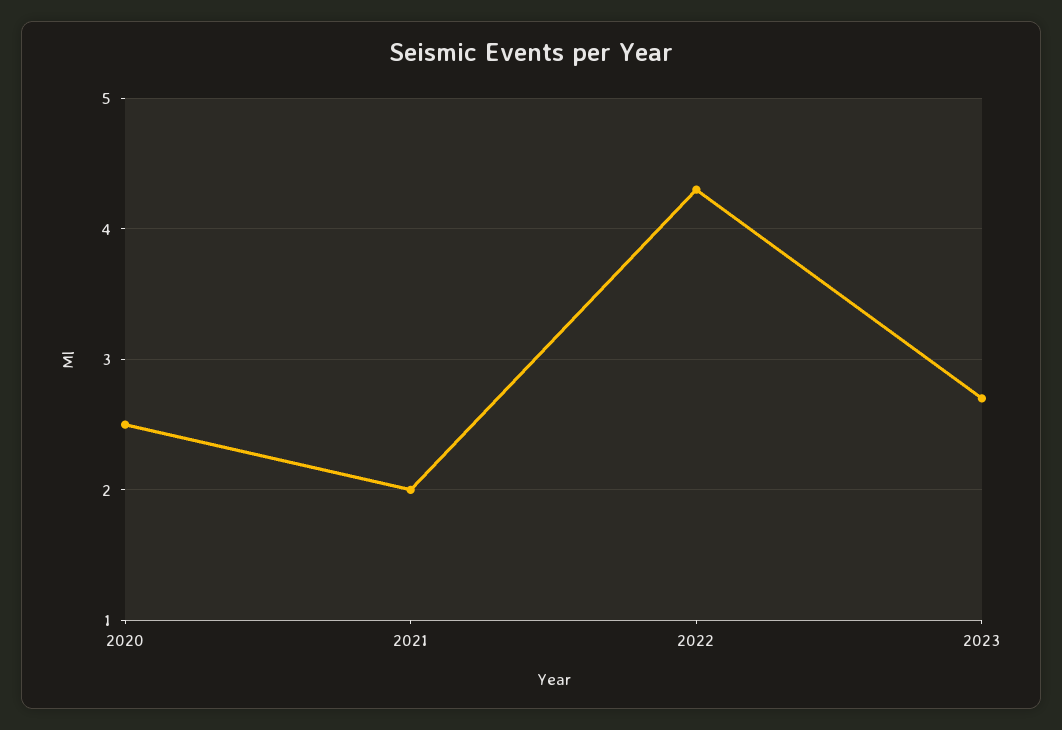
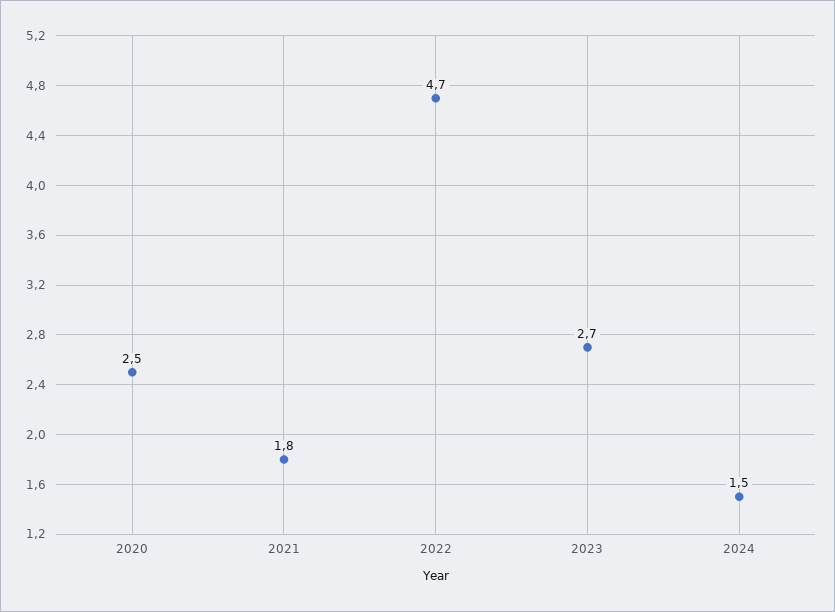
2021: 2 -> 1.8
2022: 4.3 -> 4.7
2024: none -> 1.5

